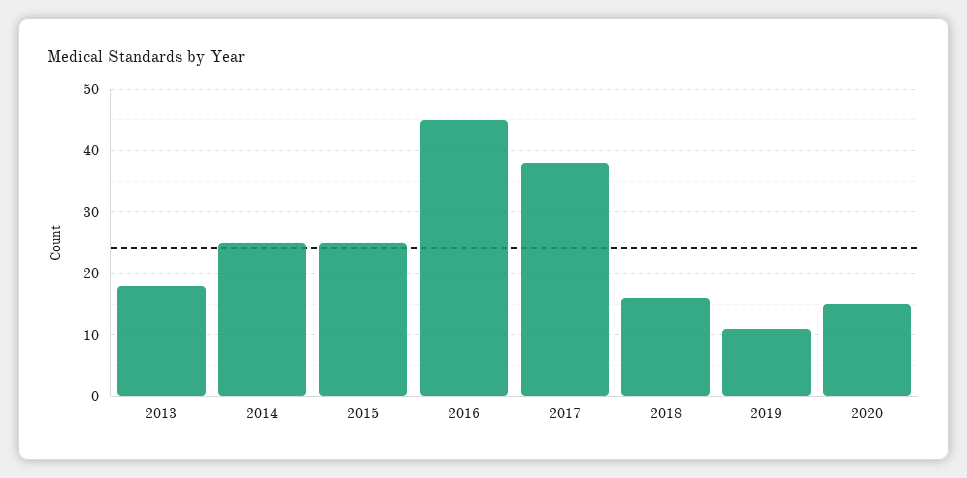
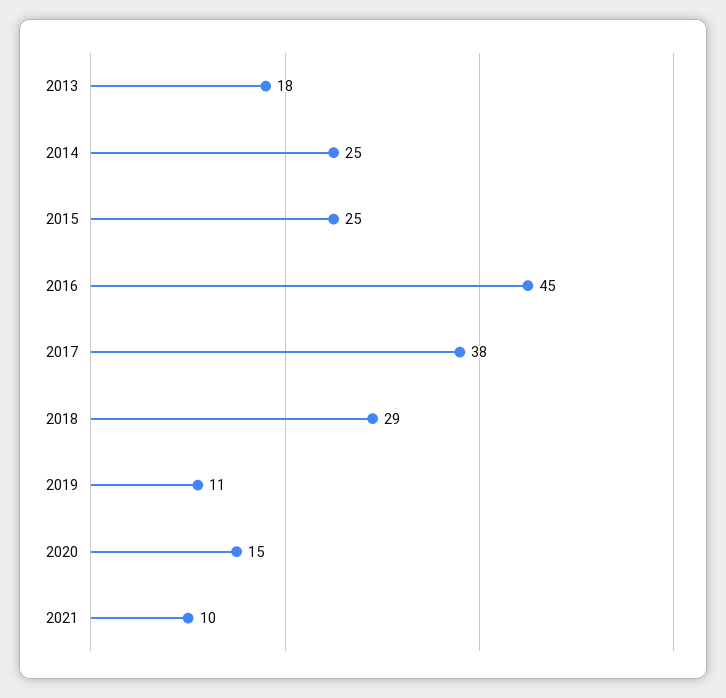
2018: 16 -> 29
2021: none -> 10

